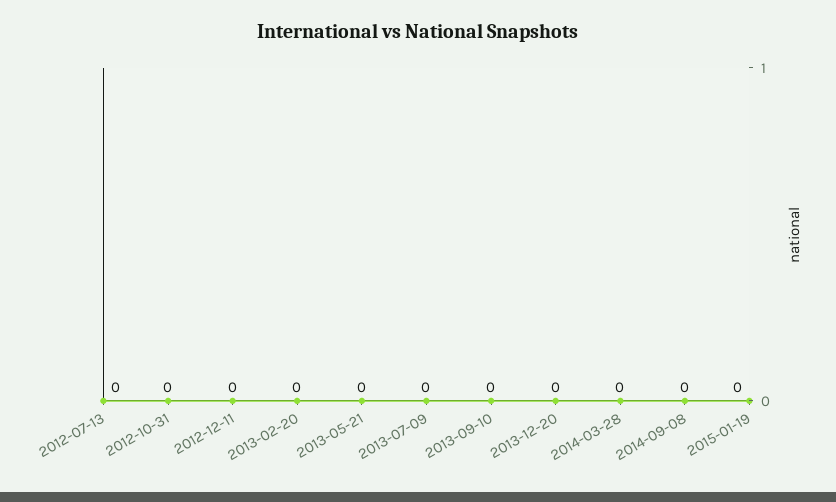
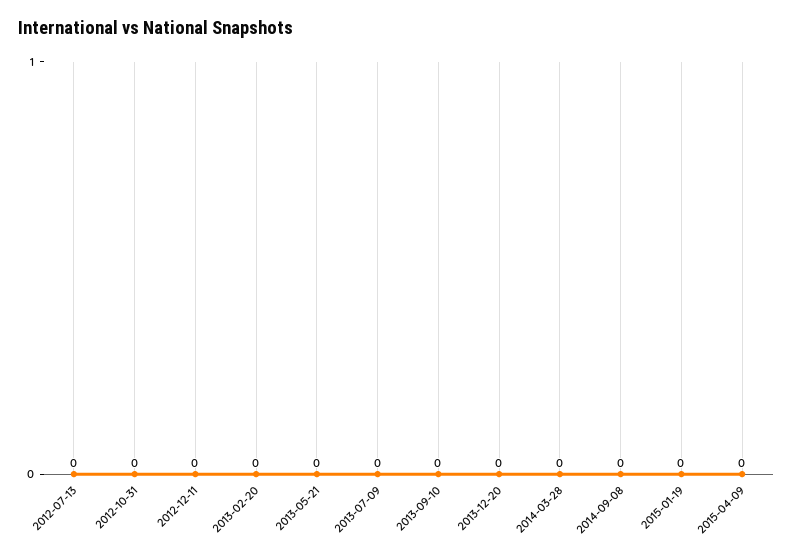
2015-04-09: none -> 0

